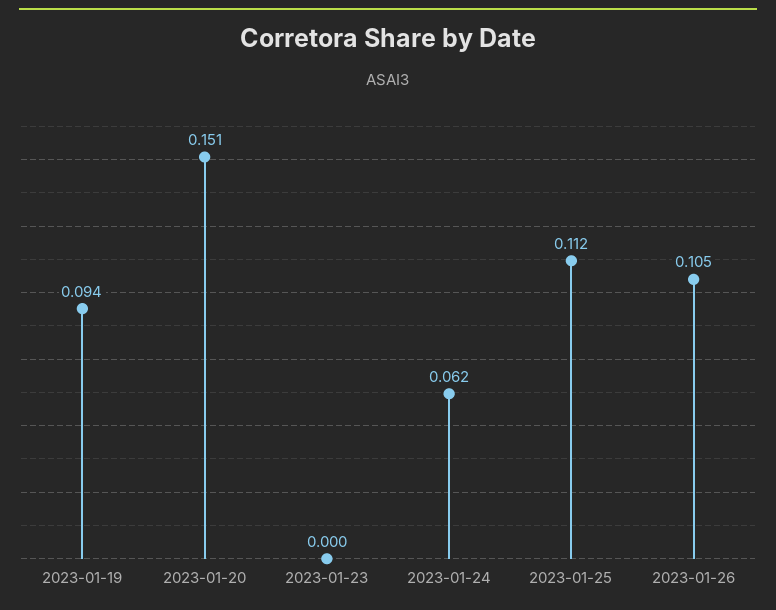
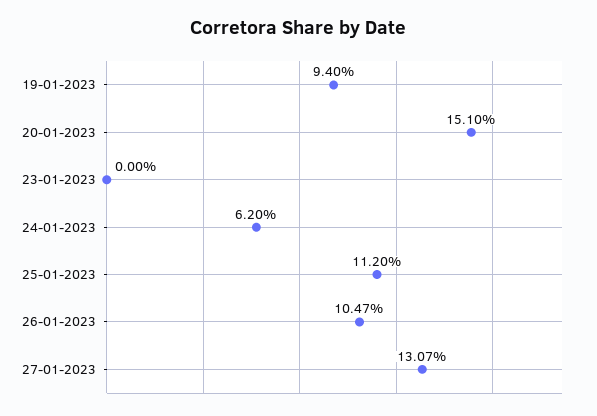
27-01-2023: none -> 0.1307

